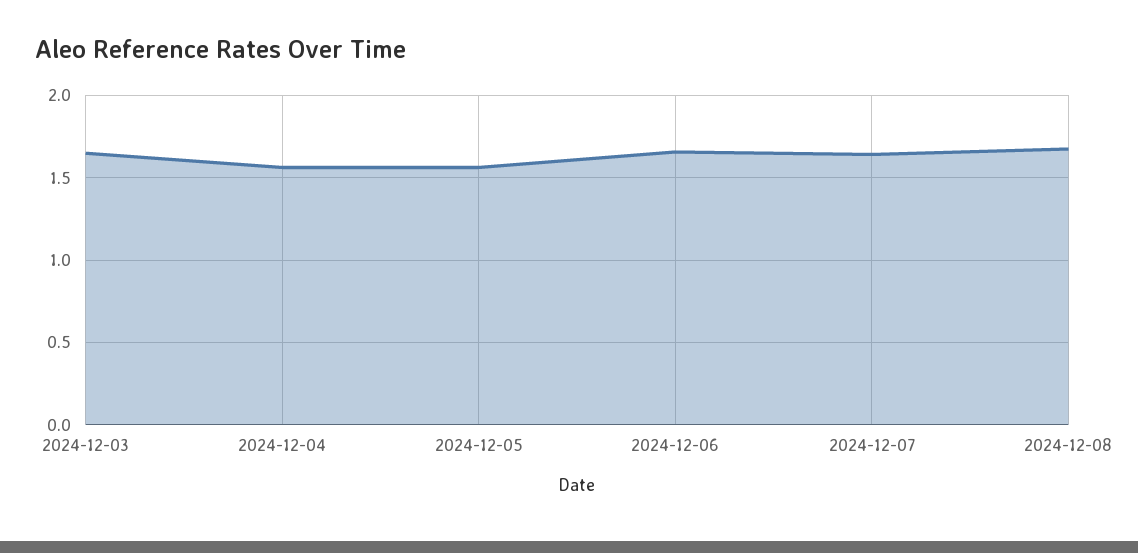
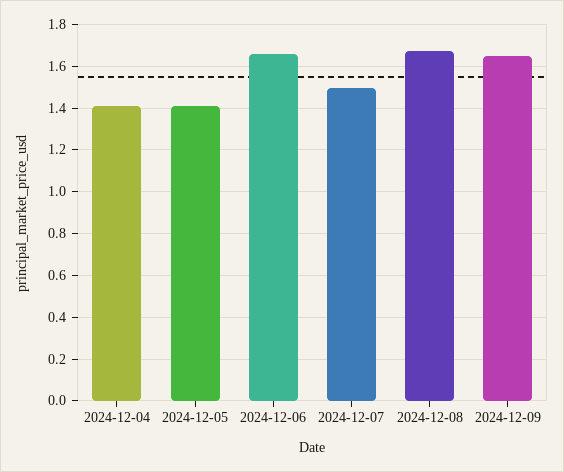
2024-12-03: 1.65 -> none
2024-12-04: 1.55 -> 1.4
2024-12-05: 1.55 -> 1.4
2024-12-07: 1.65 -> 1.5
2024-12-09: none -> 1.65

